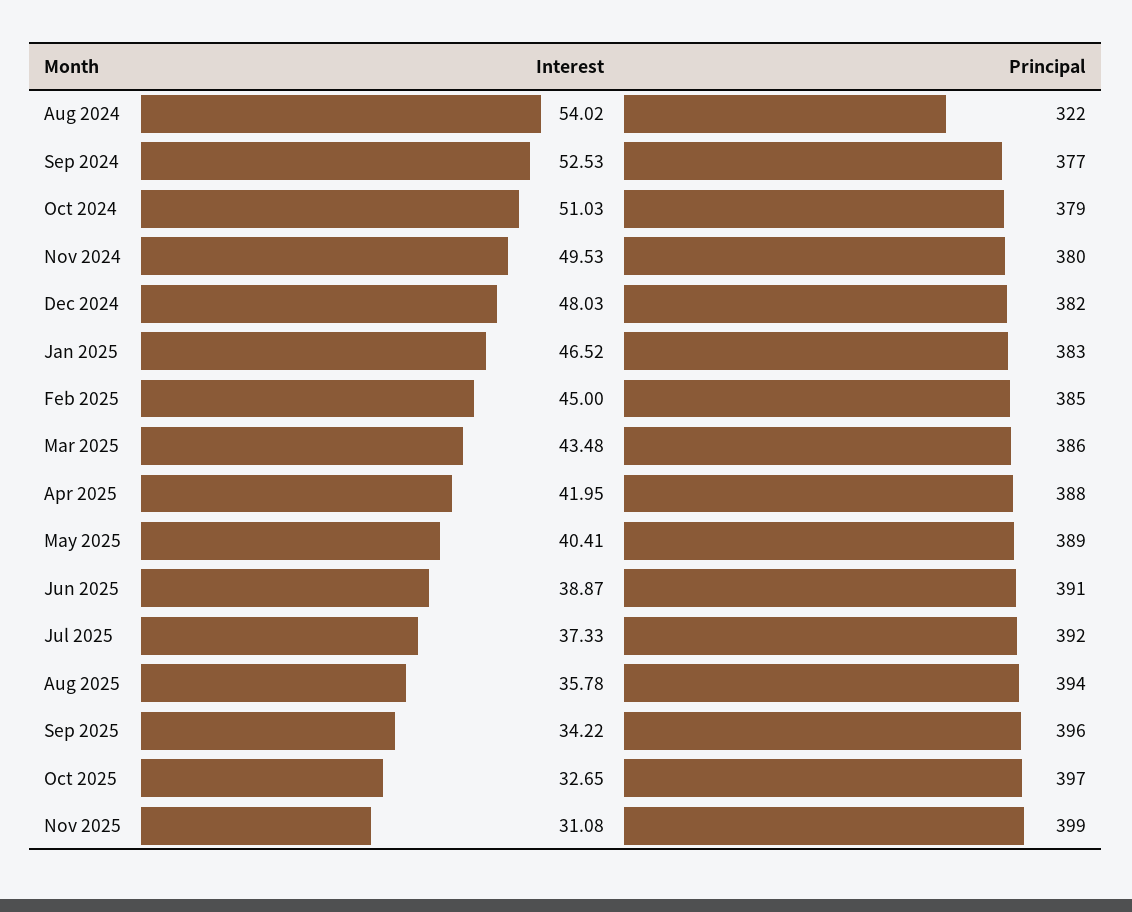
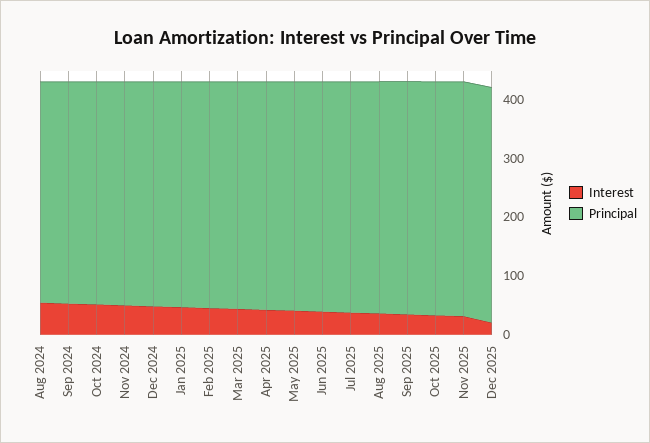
Principal, Aug 2024: 322 -> 380
Interest, Dec 2025: none -> 20
Principal, Dec 2025: none -> 400

